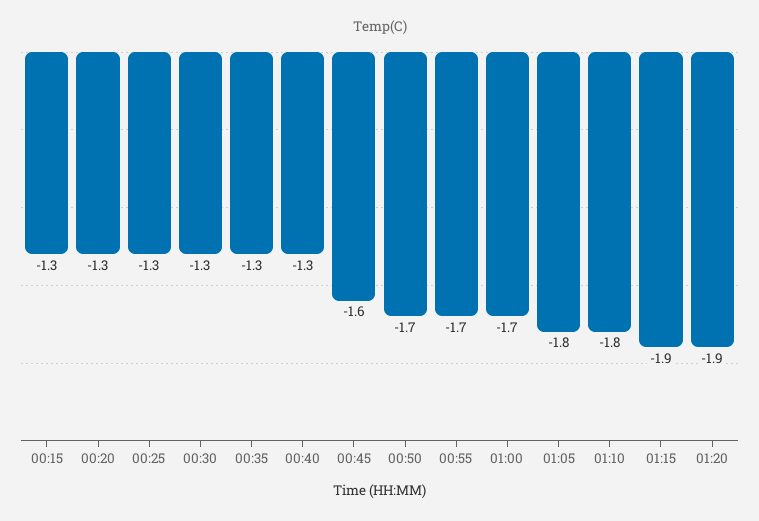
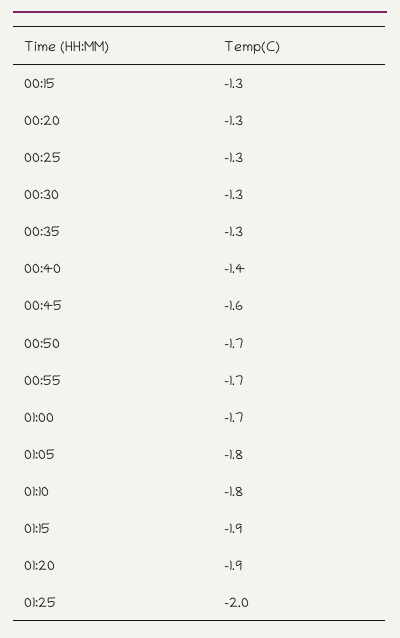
00:40: -1.3 -> -1.4
01:25: none -> -2

